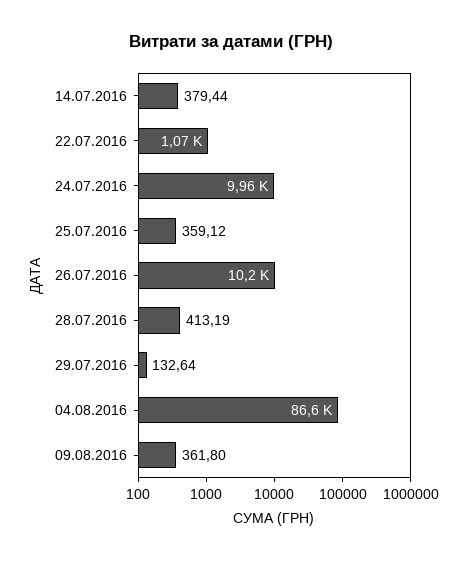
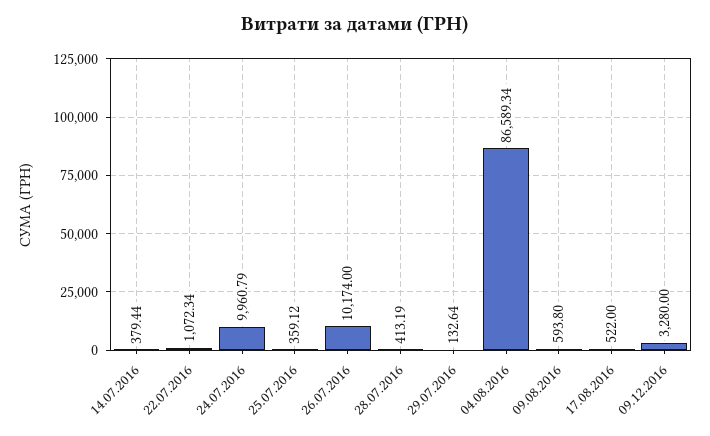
09.08.2016: 361.8 -> 593.8
17.08.2016: none -> 522
09.12.2016: none -> 3280

